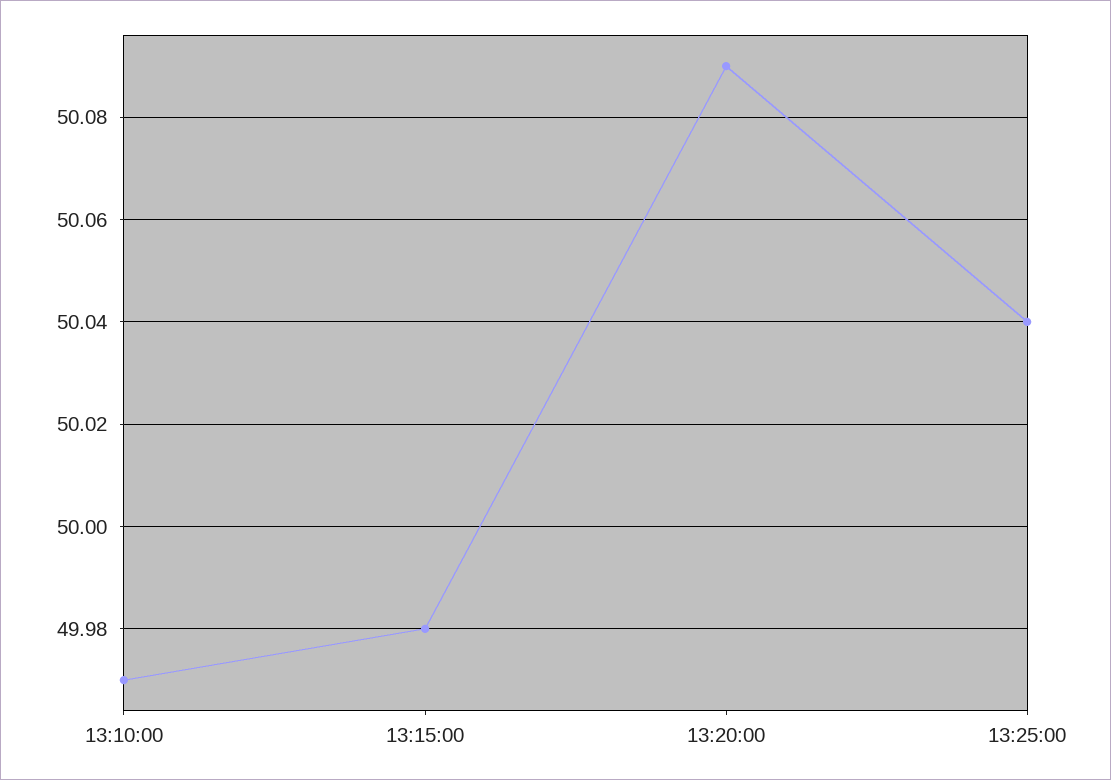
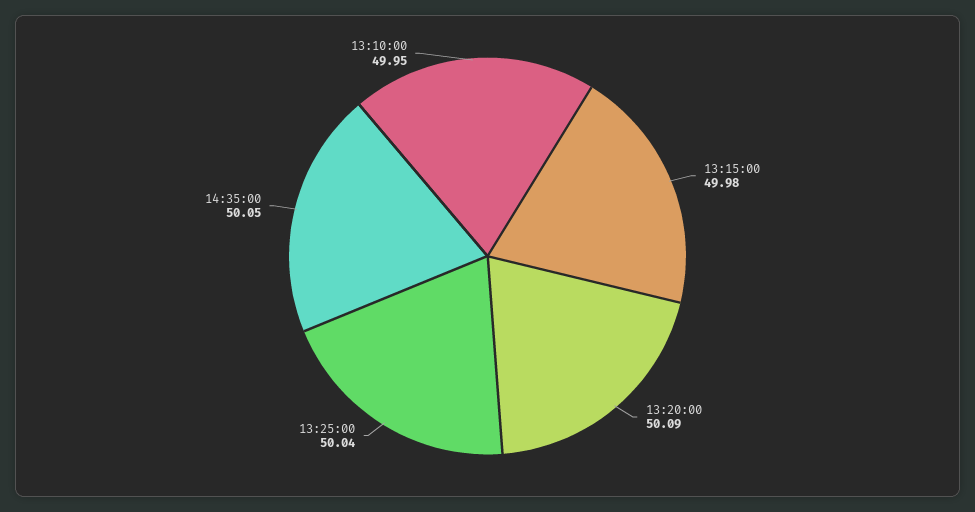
13:10:00: 49.97 -> 49.95
14:35:00: none -> 50.05

